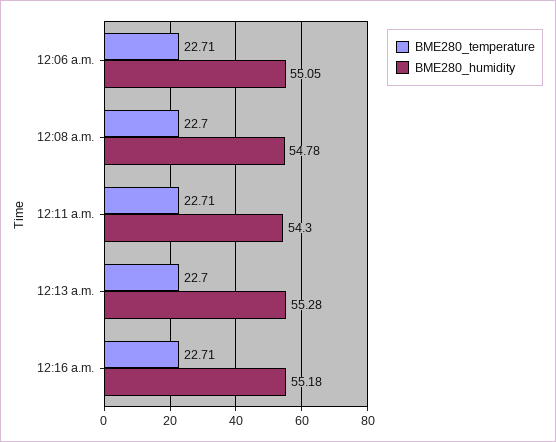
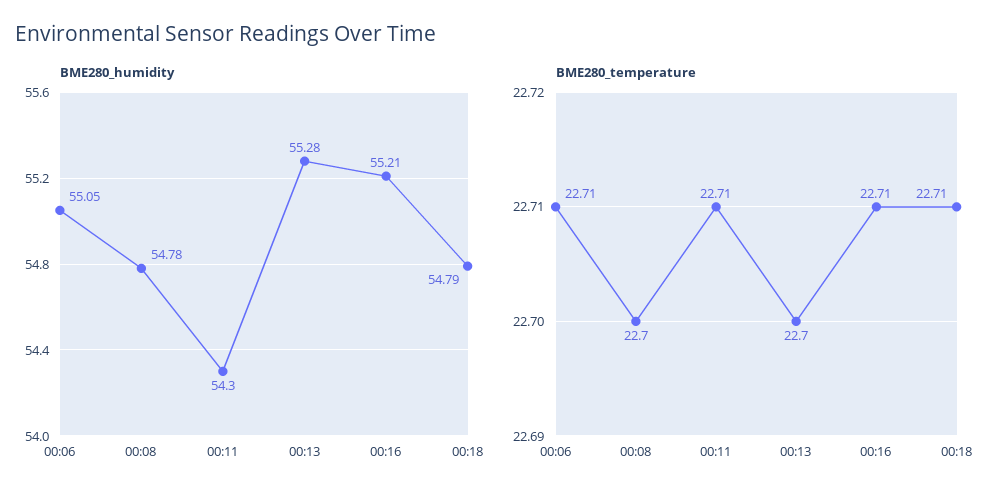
BME280_humidity, 12:16 a.m.: 55.18 -> 55.21
BME280_humidity, 00:18: none -> 54.79
BME280_temperature, 00:18: none -> 22.71

